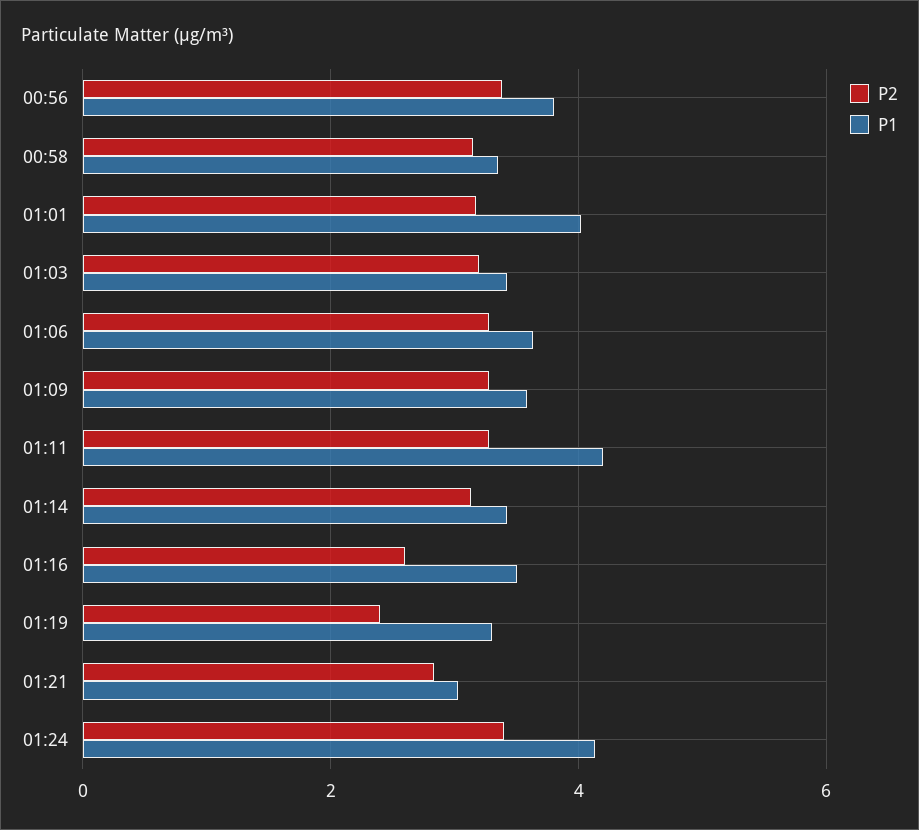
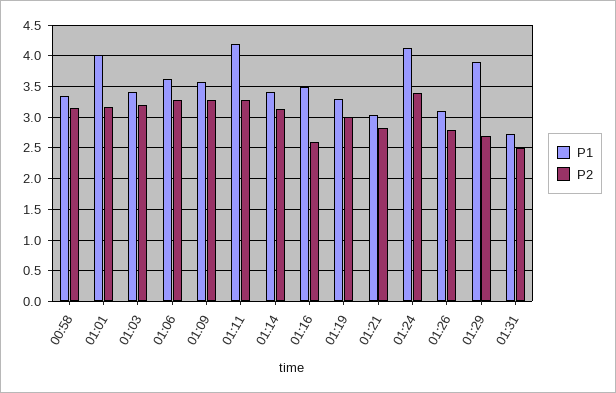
P2, 00:56: 3.4 -> none
P1, 00:56: 3.8 -> none
P2, 01:19: 2.4 -> 3
P1, 01:26: none -> 3.1
P2, 01:26: none -> 2.8
P1, 01:29: none -> 3.9
P2, 01:29: none -> 2.7
P1, 01:31: none -> 2.7
P2, 01:31: none -> 2.5

